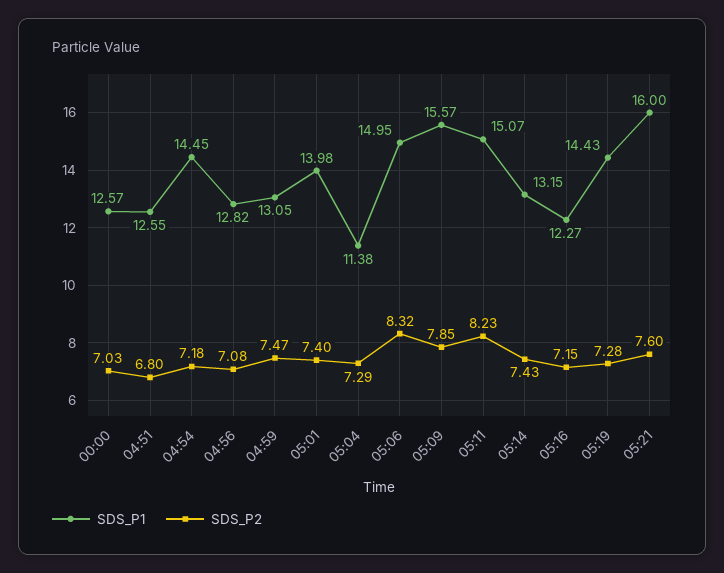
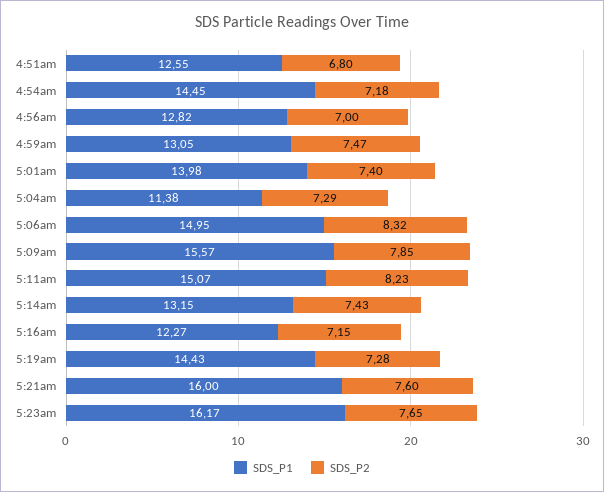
SDS_P1, 00:00: 12.57 -> none
SDS_P2, 00:00: 7.03 -> none
SDS_P2, 04:56: 7.08 -> 7
SDS_P1, 5:23am: none -> 16.17
SDS_P2, 5:23am: none -> 7.65

